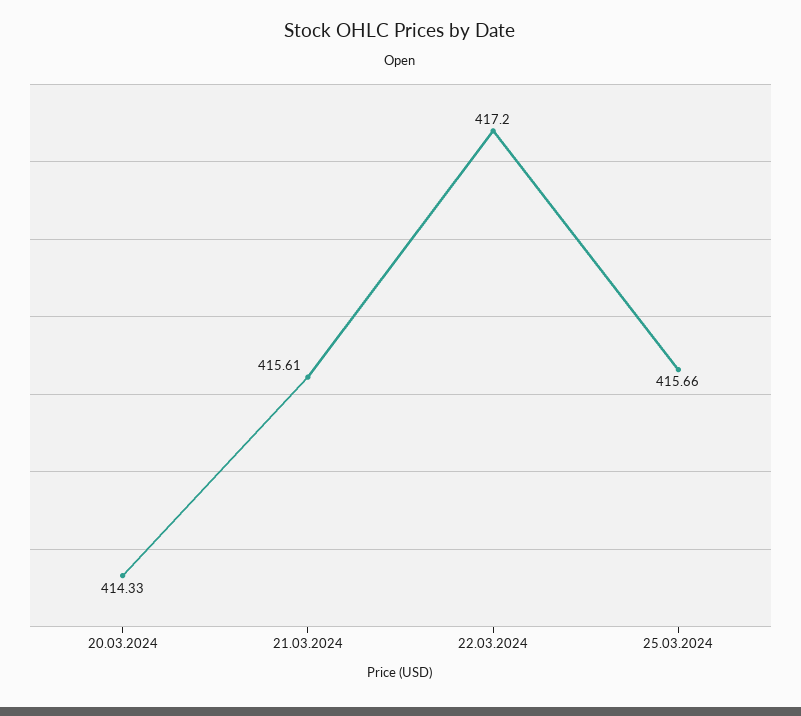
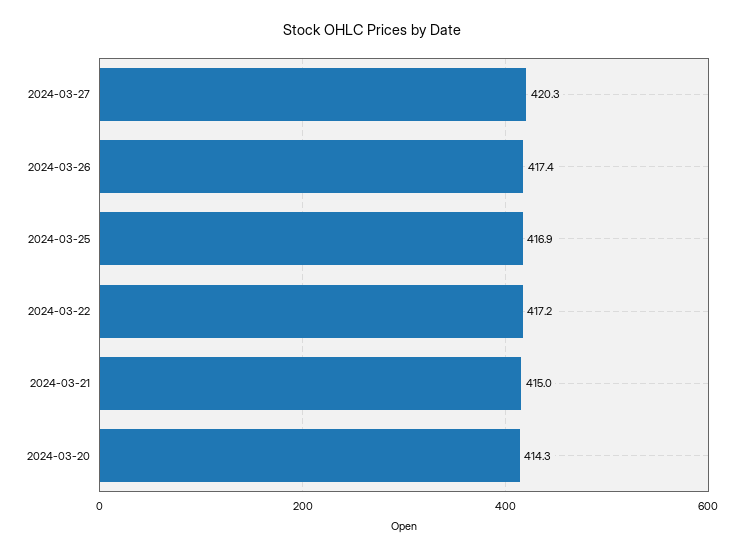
21.03.2024: 415.61 -> 415
25.03.2024: 415.66 -> 416.9
2024-03-27: none -> 420.3
2024-03-26: none -> 417.4

